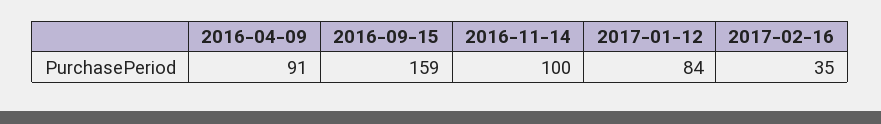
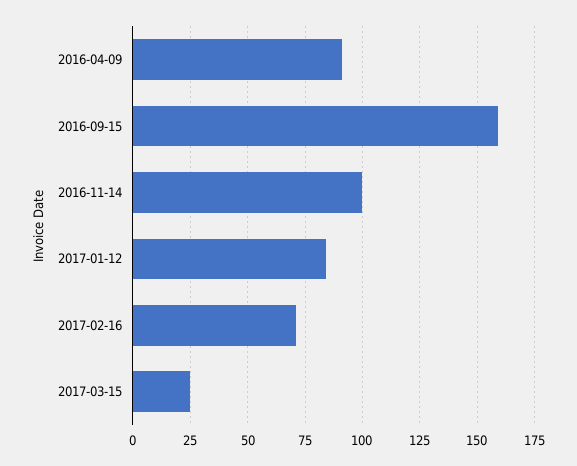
2017-02-16: 35 -> 70
2017-03-15: none -> 25

